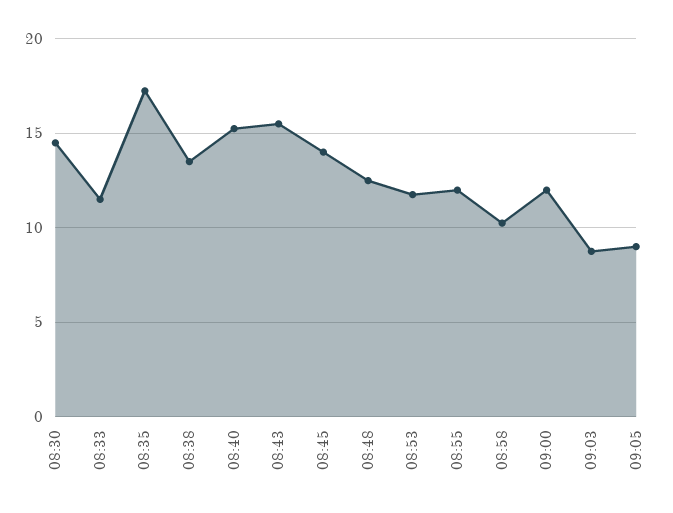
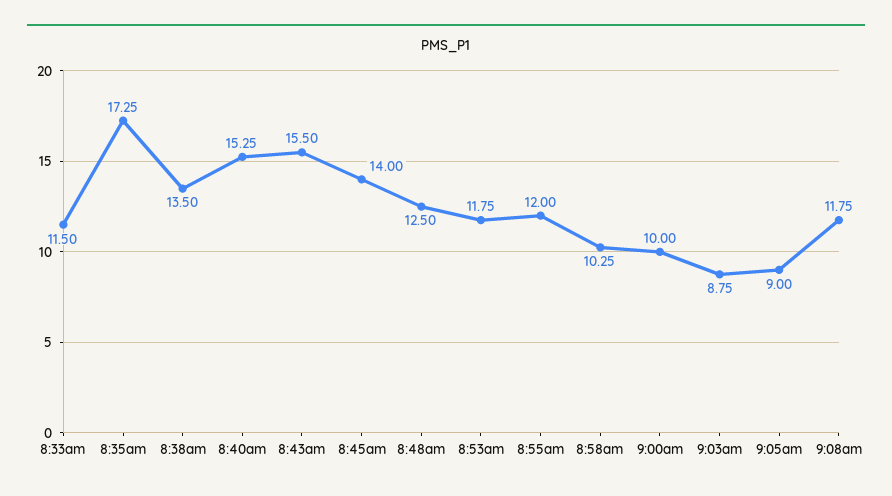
08:30: 14.5 -> none
09:00: 12 -> 10
9:08am: none -> 11.75

